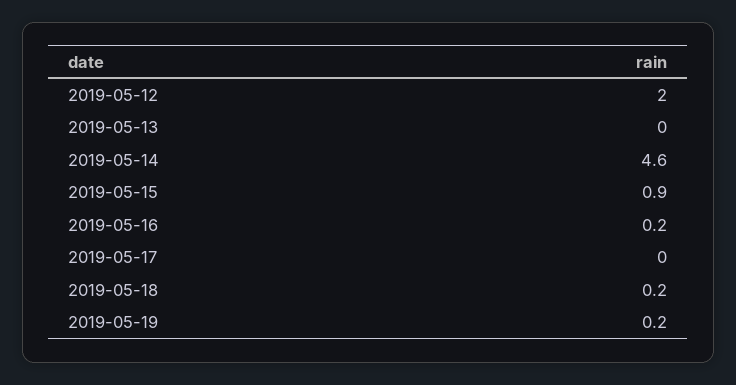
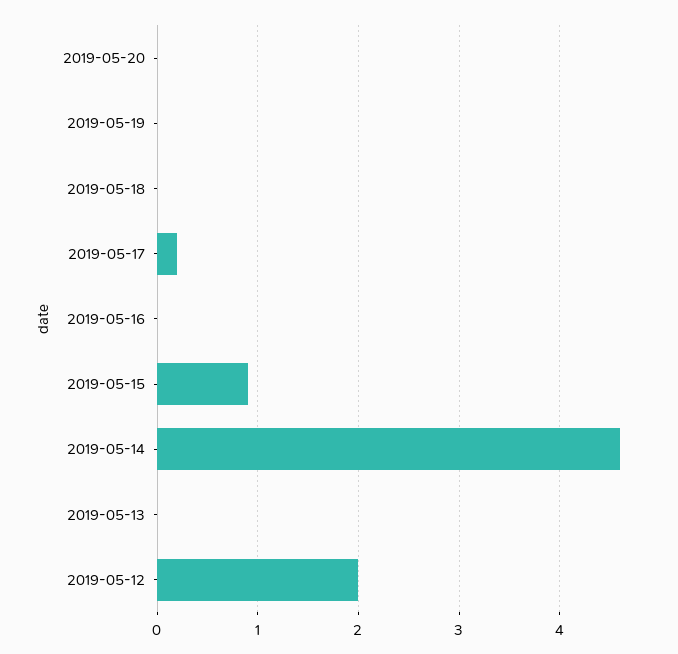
2019-05-16: 0.2 -> 0
2019-05-17: 0 -> 0.2
2019-05-18: 0.2 -> 0
2019-05-19: 0.2 -> 0
2019-05-20: none -> 0

